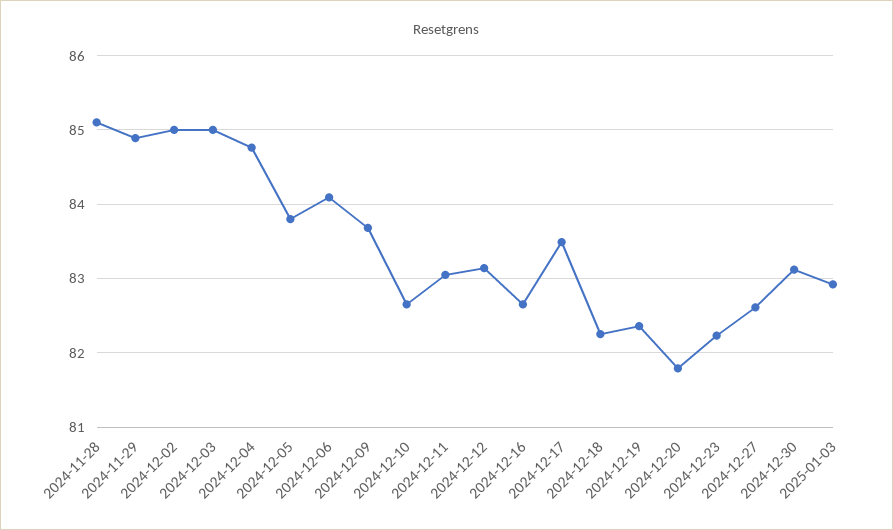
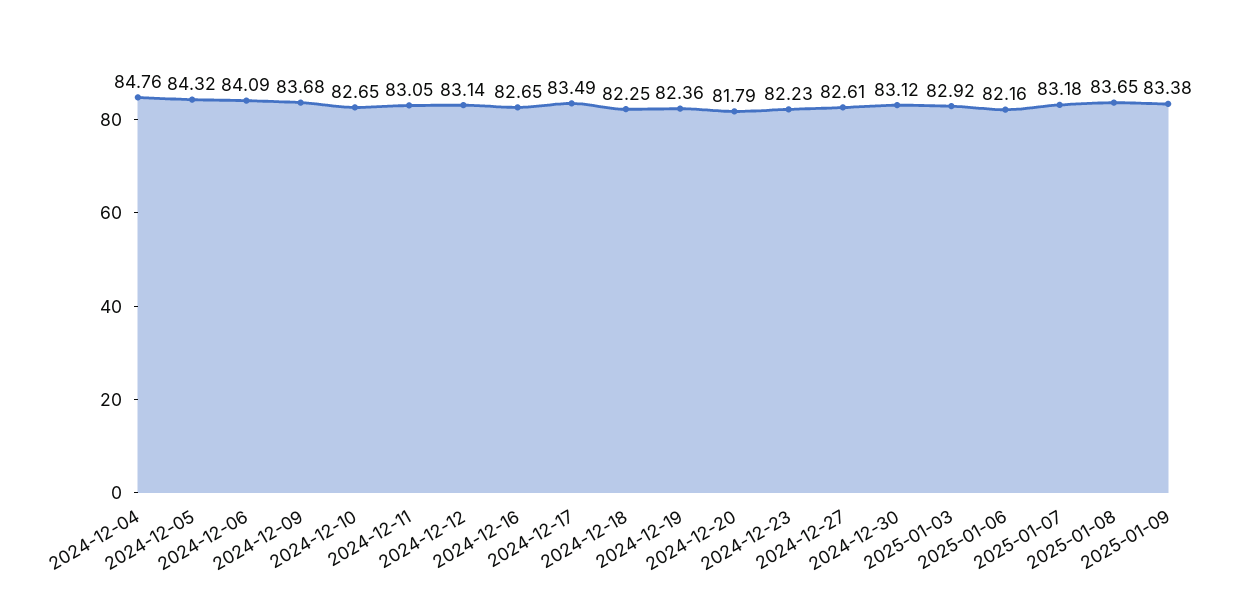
2024-11-28: 85.1 -> none
2024-11-29: 84.9 -> none
2024-12-02: 85 -> none
2024-12-03: 85 -> none
2024-12-05: 83.8 -> 84.32
2025-01-06: none -> 82.16
2025-01-07: none -> 83.18
2025-01-08: none -> 83.65
2025-01-09: none -> 83.38

